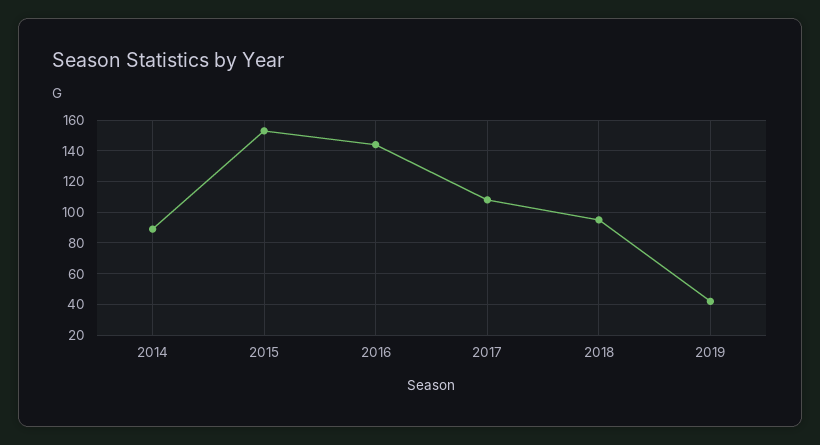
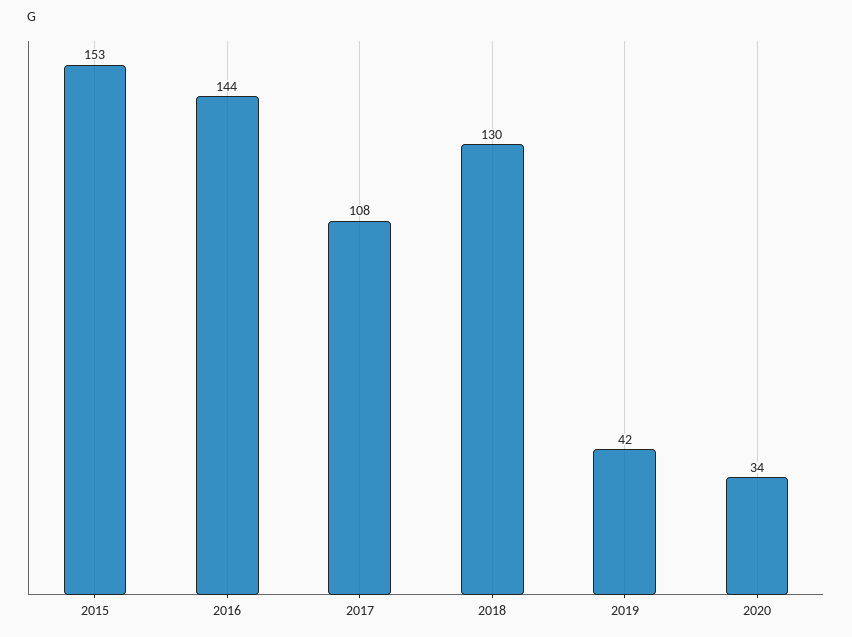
2014: 90 -> none
2018: 95 -> 130
2020: none -> 34

